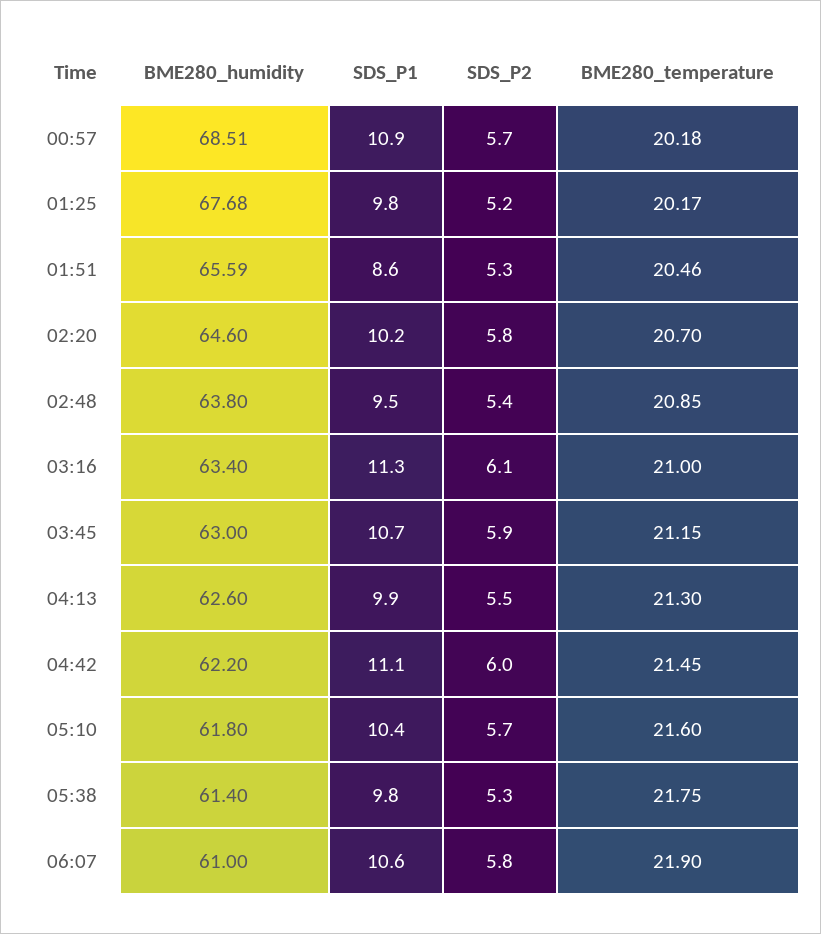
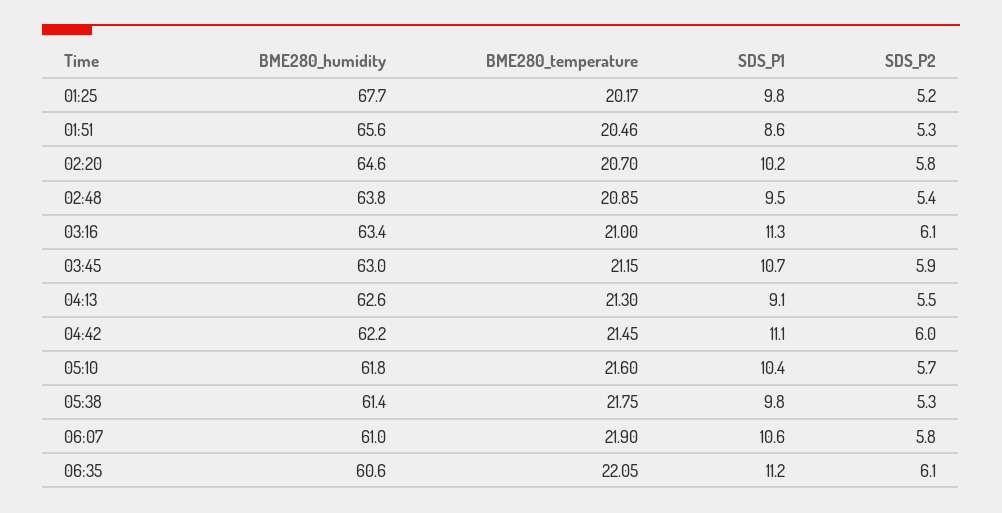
BME280_humidity, 00:57: 68.51 -> none
SDS_P1, 00:57: 10.9 -> none
SDS_P2, 00:57: 5.7 -> none
BME280_temperature, 00:57: 20.18 -> none
SDS_P1, 04:13: 9.9 -> 9.1
BME280_humidity, 06:35: none -> 60.6
BME280_temperature, 06:35: none -> 22.05
SDS_P1, 06:35: none -> 11.2
SDS_P2, 06:35: none -> 6.1

